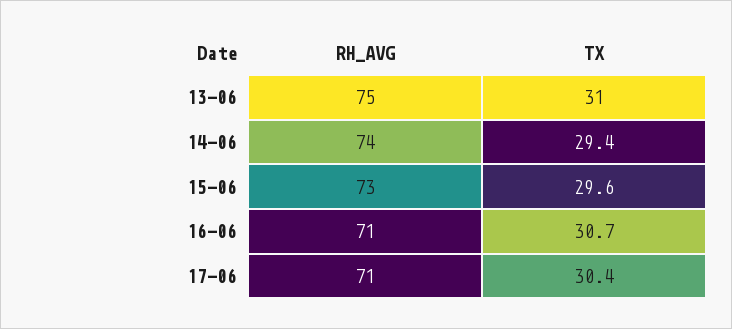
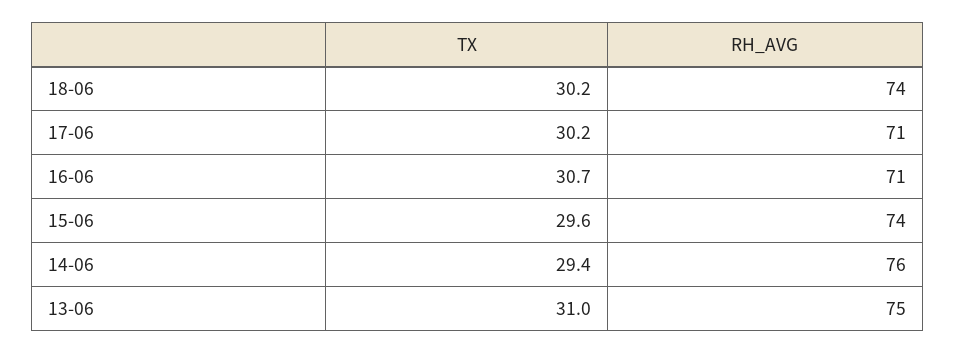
RH_AVG, 14-06: 74 -> 76
RH_AVG, 15-06: 73 -> 74
TX, 17-06: 30.4 -> 30.2
TX, 18-06: none -> 30.2
RH_AVG, 18-06: none -> 74

